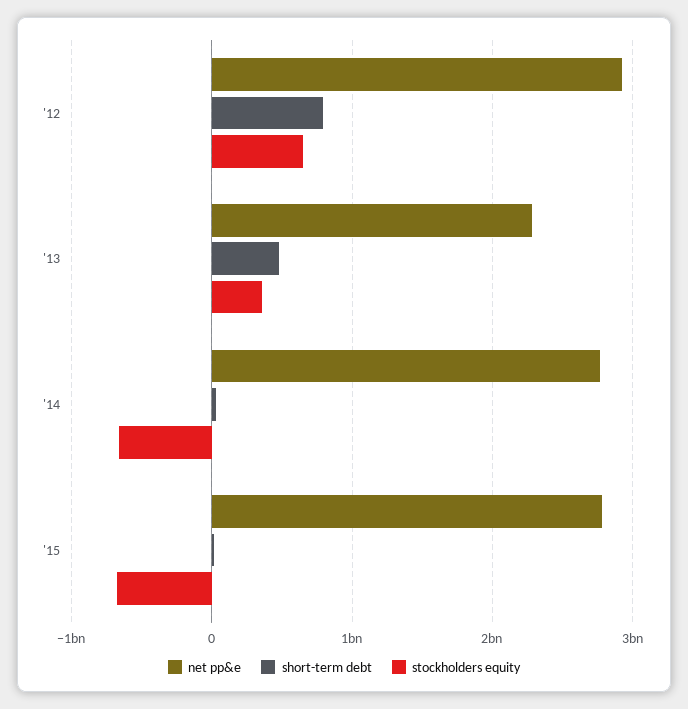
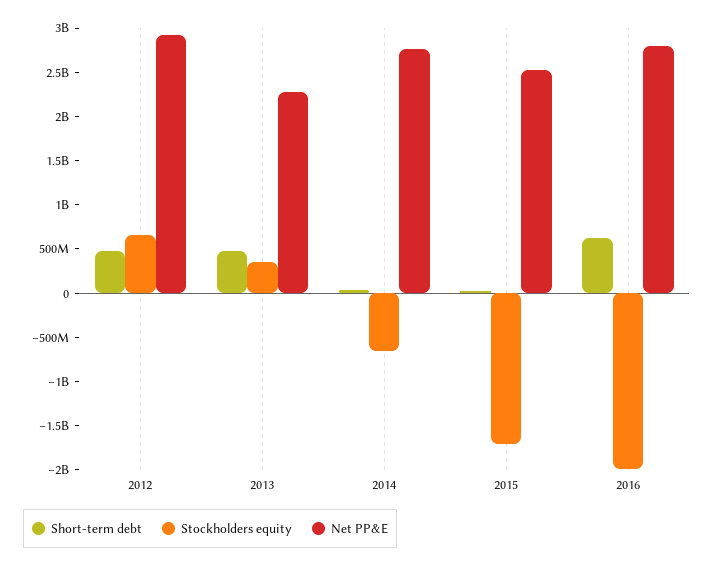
short-term debt, '12: 800000000 -> 500000000
net pp&e, '15: 2800000000 -> 2500000000
stockholders equity, '15: -700000000 -> -1700000000
short-term debt, 2016: none -> 600000000
stockholders equity, 2016: none -> -2000000000
net pp&e, 2016: none -> 2800000000

